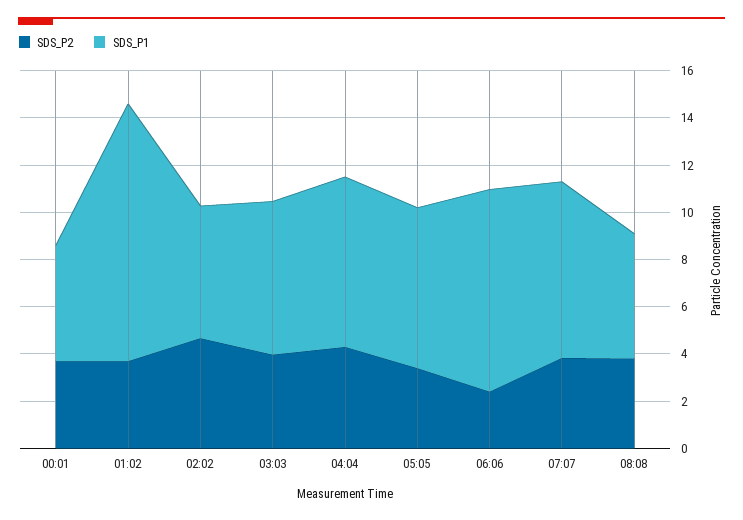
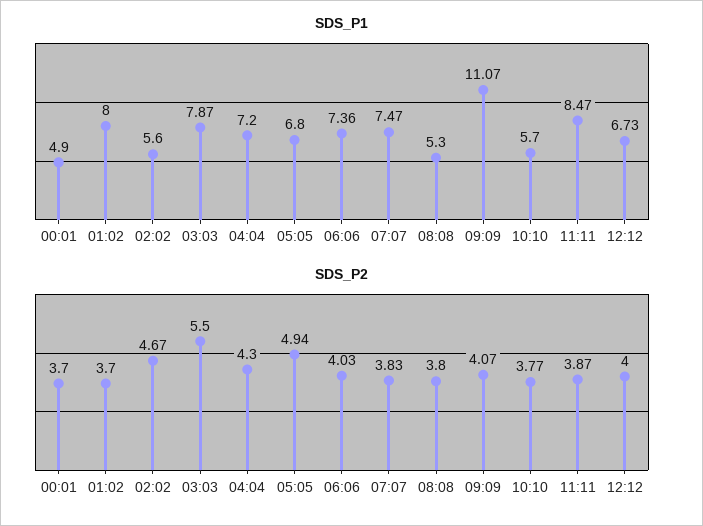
SDS_P1, 01:02: 11 -> 8
SDS_P2, 03:03: 4 -> 5.5
SDS_P1, 03:03: 6.5 -> 7.87
SDS_P2, 05:05: 3.5 -> 4.94
SDS_P2, 06:06: 2.5 -> 4.03
SDS_P1, 06:06: 8.5 -> 7.36
SDS_P1, 09:09: none -> 11.07
SDS_P1, 10:10: none -> 5.7
SDS_P1, 11:11: none -> 8.47
SDS_P1, 12:12: none -> 6.73
SDS_P2, 09:09: none -> 4.07
SDS_P2, 10:10: none -> 3.77
SDS_P2, 11:11: none -> 3.87
SDS_P2, 12:12: none -> 4

